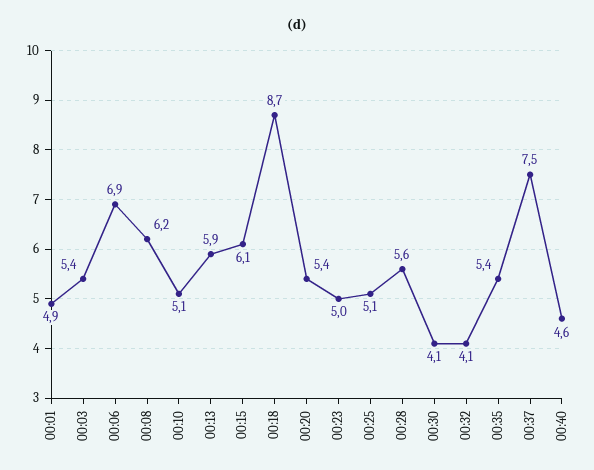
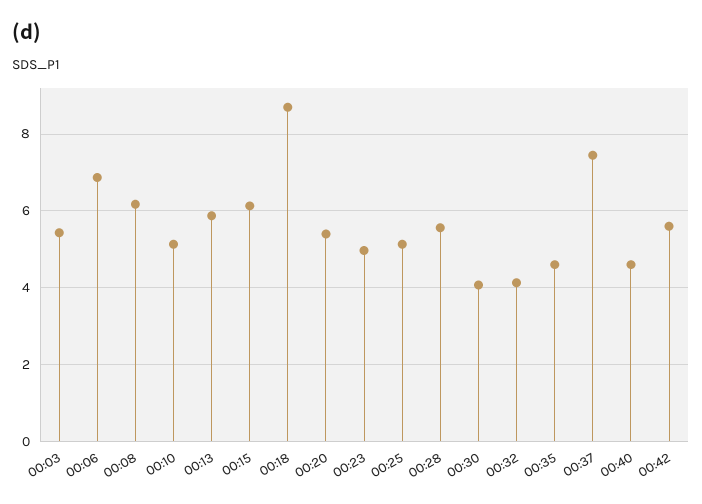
00:01: 4.9 -> none
00:35: 5.4 -> 4.6
00:42: none -> 5.6

